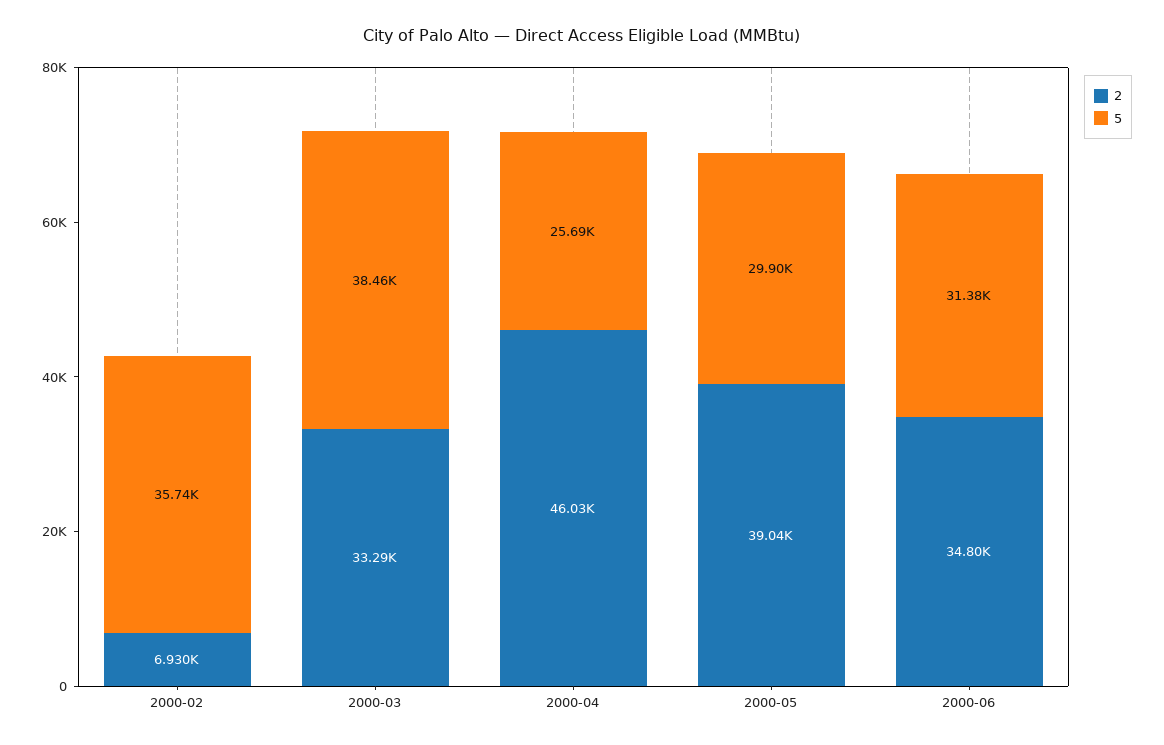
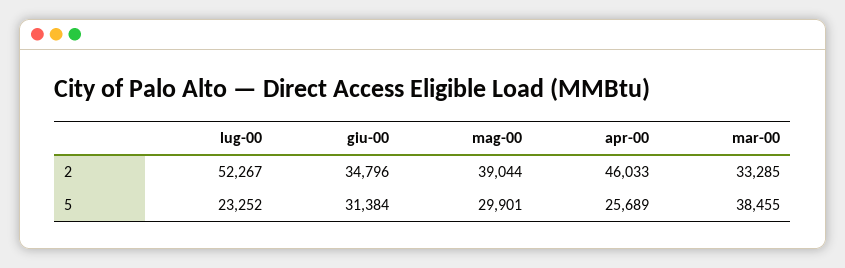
2, 2000-02: 6930 -> none
5, 2000-02: 35740 -> none
2, lug-00: none -> 52267
5, lug-00: none -> 23252

